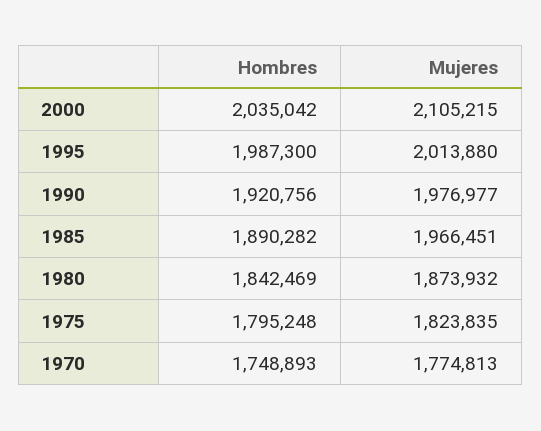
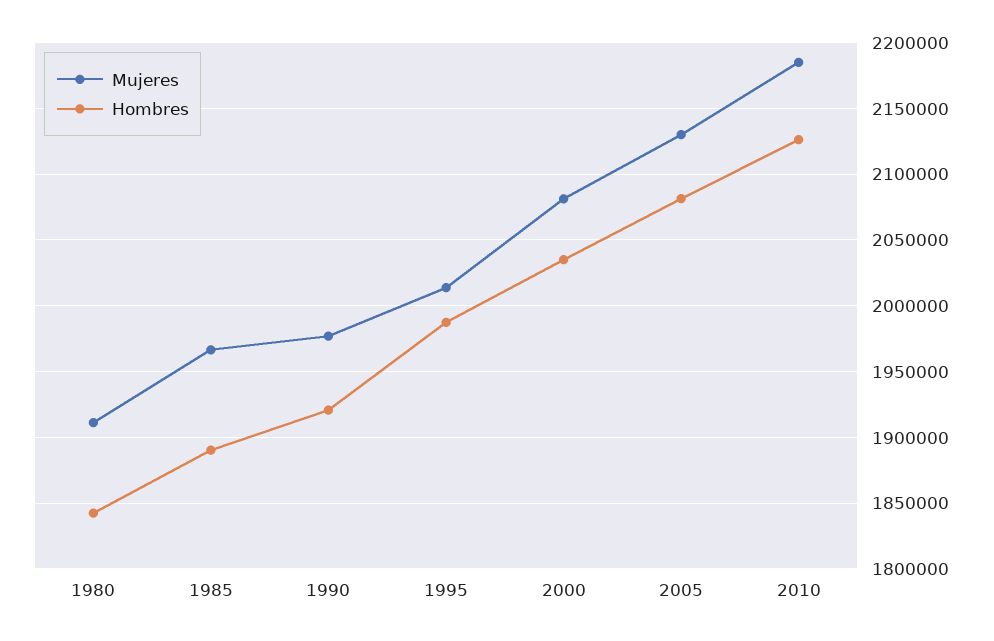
Mujeres, 2000: 2105215 -> 2080000
Mujeres, 1980: 1873932 -> 1910000
Hombres, 1975: 1795248 -> none
Mujeres, 1975: 1823835 -> none
Hombres, 1970: 1748893 -> none
Mujeres, 1970: 1774813 -> none
Mujeres, 2005: none -> 2130000
Hombres, 2005: none -> 2080000
Mujeres, 2010: none -> 2185000
Hombres, 2010: none -> 2125000

